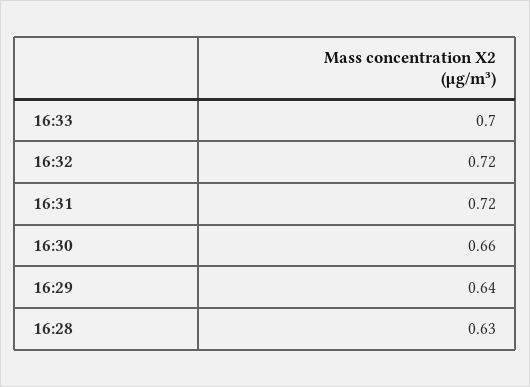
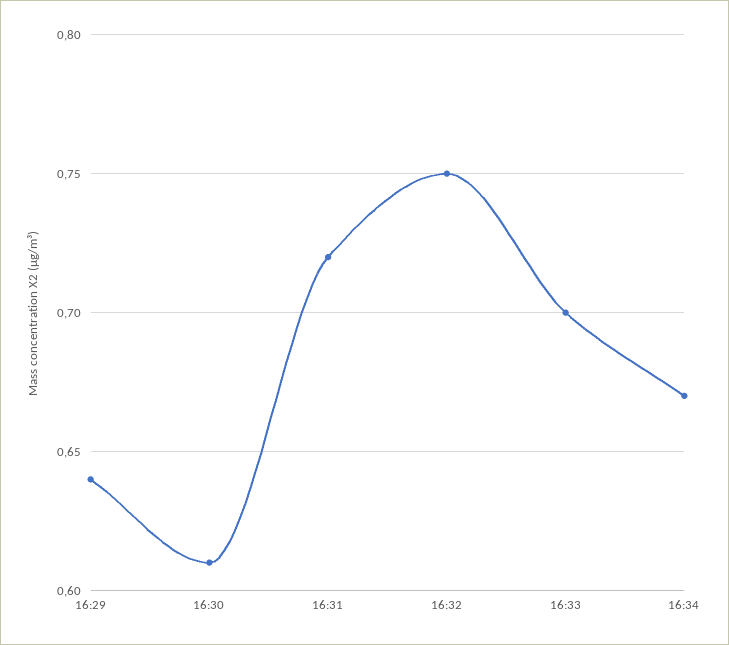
16:32: 0.72 -> 0.75
16:30: 0.66 -> 0.61
16:28: 0.63 -> none
16:34: none -> 0.67

